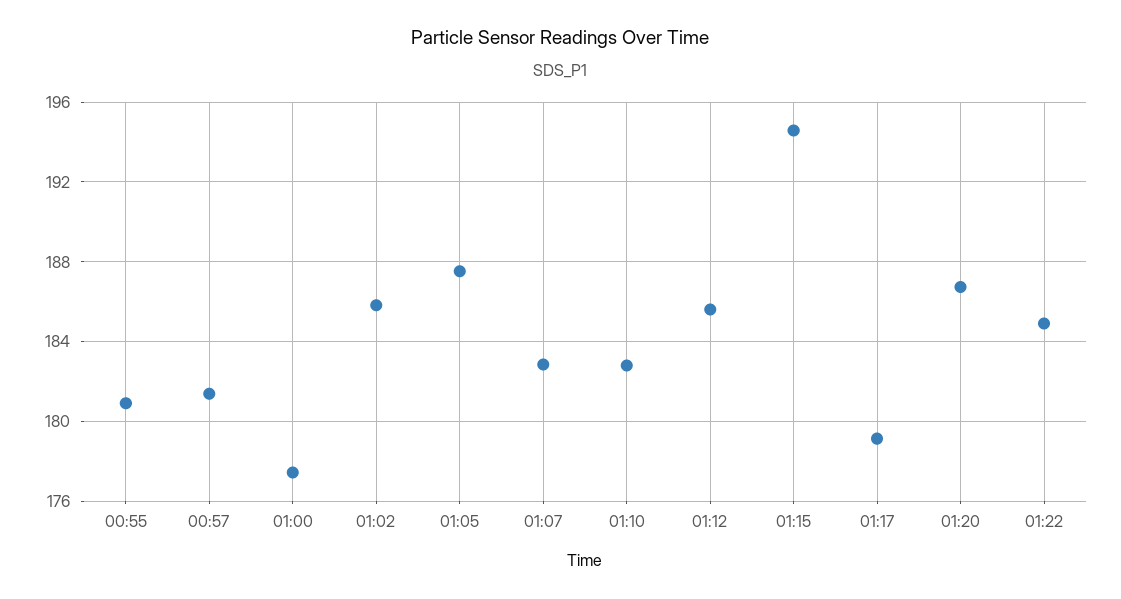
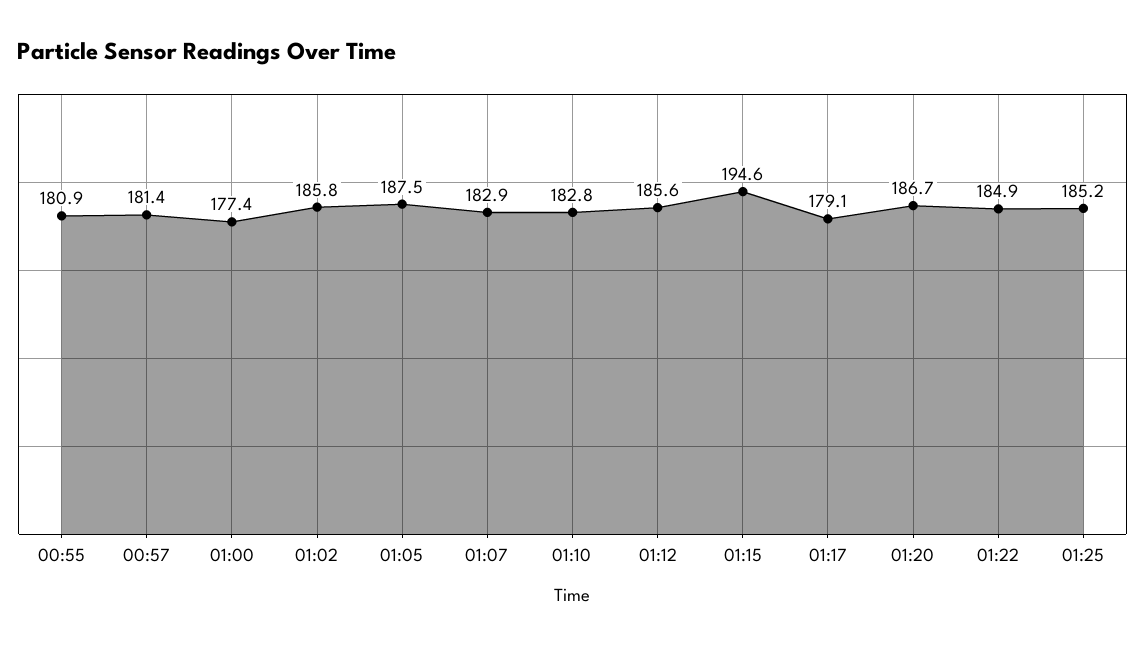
01:25: none -> 185.2

